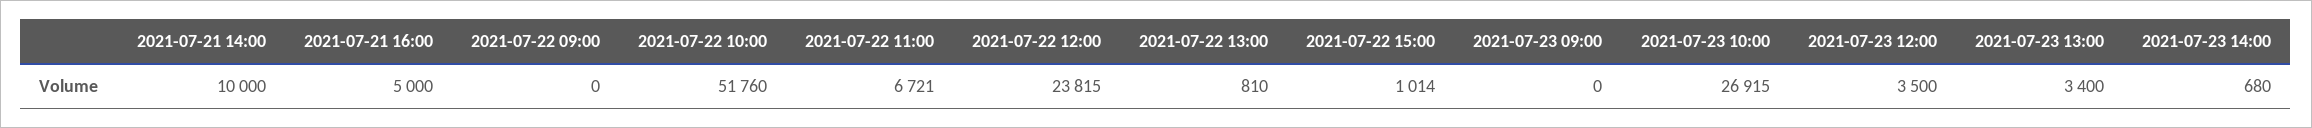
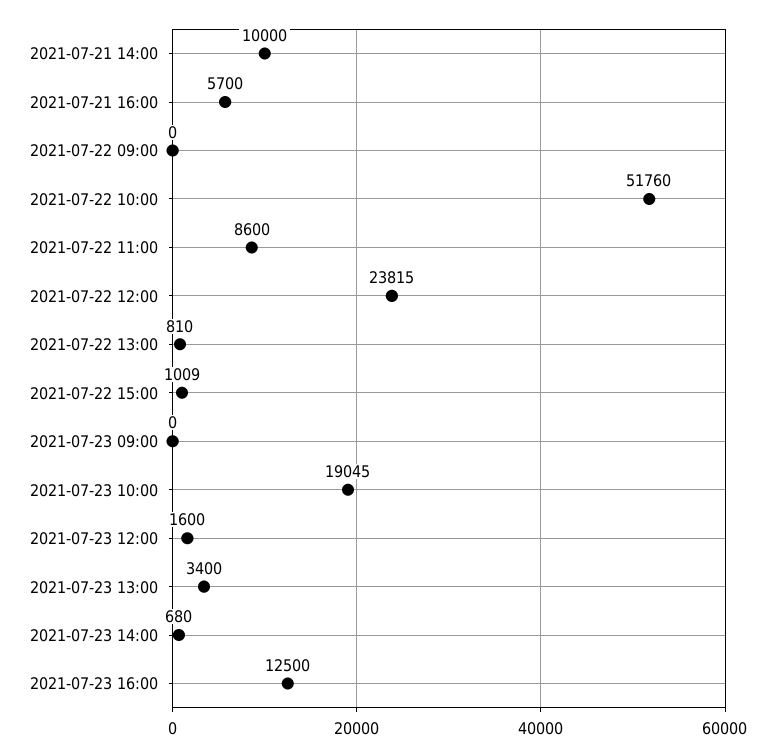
2021-07-21 16:00: 5000 -> 5700
2021-07-22 11:00: 6721 -> 8600
2021-07-22 15:00: 1014 -> 1009
2021-07-23 10:00: 26915 -> 19045
2021-07-23 12:00: 3500 -> 1600
2021-07-23 16:00: none -> 12500

